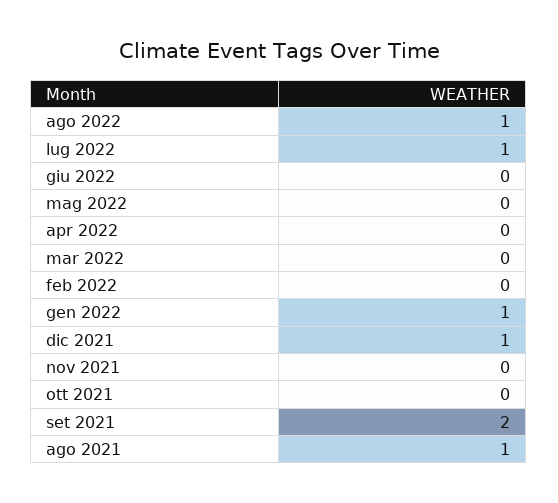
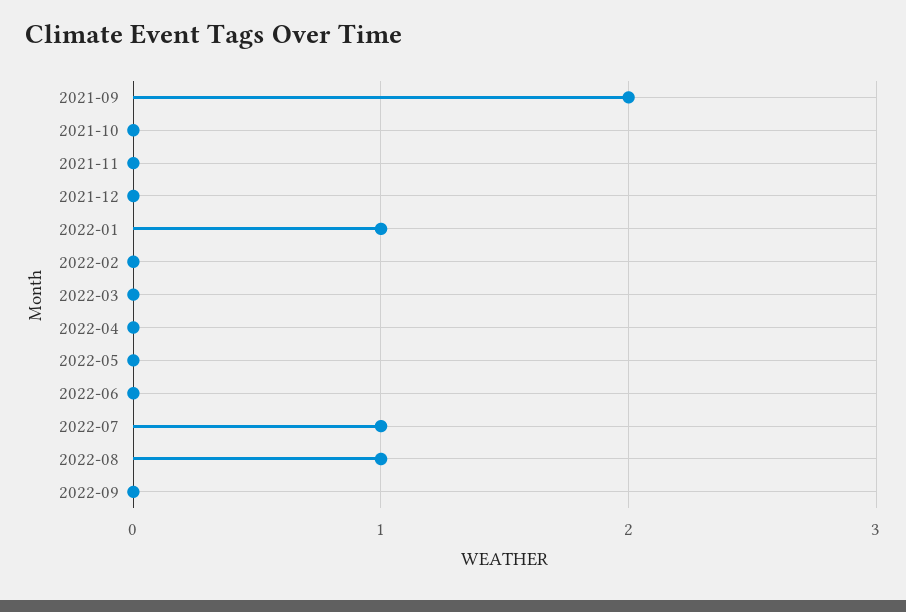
dic 2021: 1 -> 0
ago 2021: 1 -> none
2022-09: none -> 0

